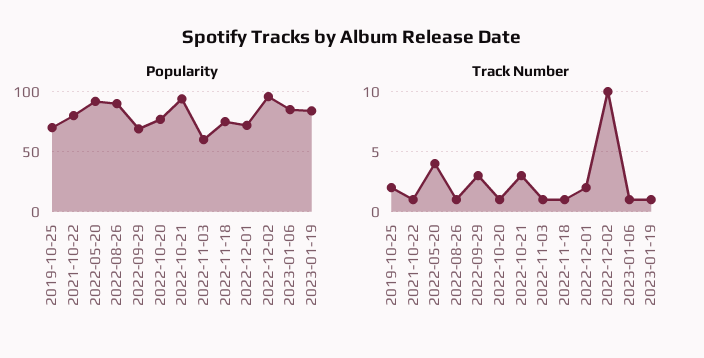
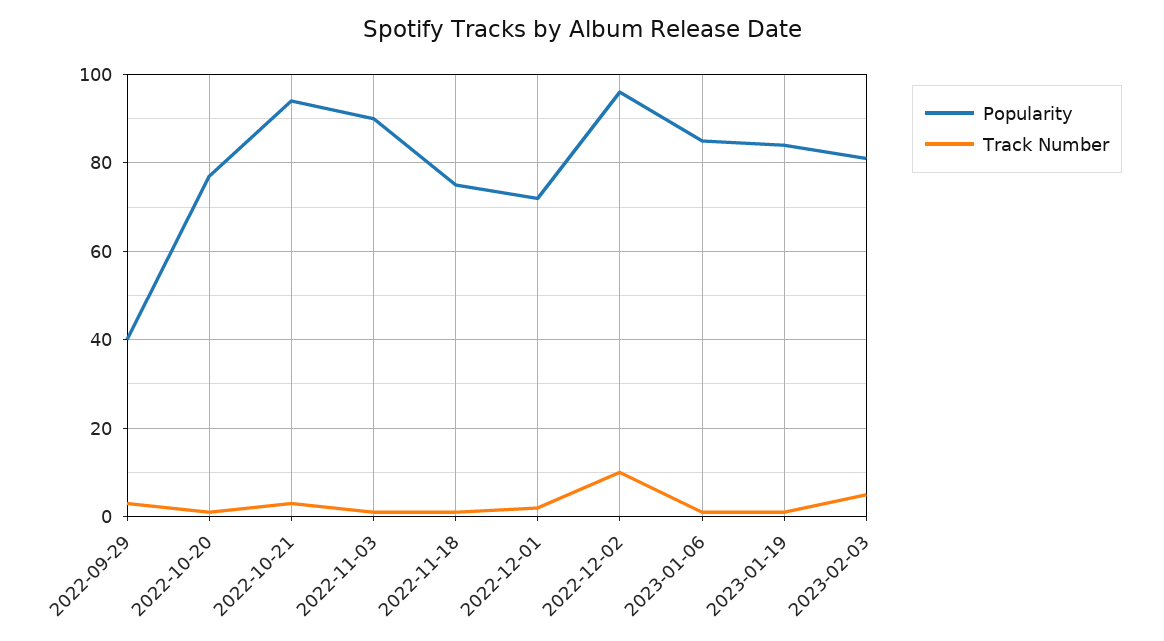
Popularity, 2019-10-25: 70 -> none
Popularity, 2021-10-22: 80 -> none
Popularity, 2022-05-20: 90 -> none
Popularity, 2022-08-26: 90 -> none
Popularity, 2022-09-29: 70 -> 40
Popularity, 2022-11-03: 60 -> 90
Track Number, 2019-10-25: 2 -> none
Track Number, 2021-10-22: 1 -> none
Track Number, 2022-05-20: 4 -> none
Track Number, 2022-08-26: 1 -> none
Popularity, 2023-02-03: none -> 80
Track Number, 2023-02-03: none -> 5

